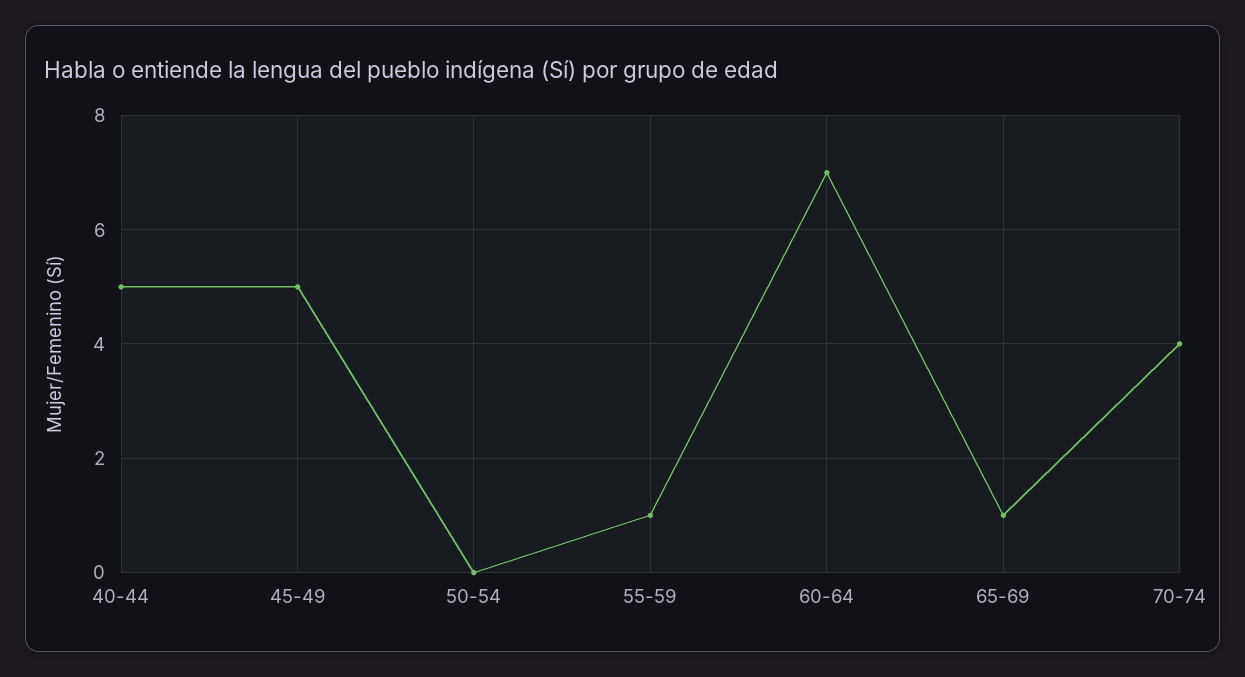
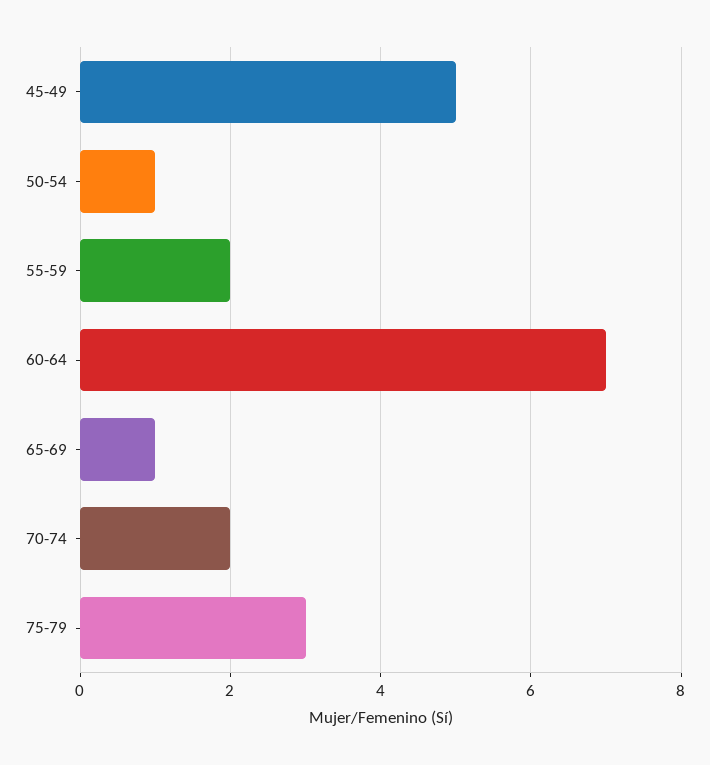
40-44: 5 -> none
50-54: 0 -> 1
55-59: 1 -> 2
70-74: 4 -> 2
75-79: none -> 3

